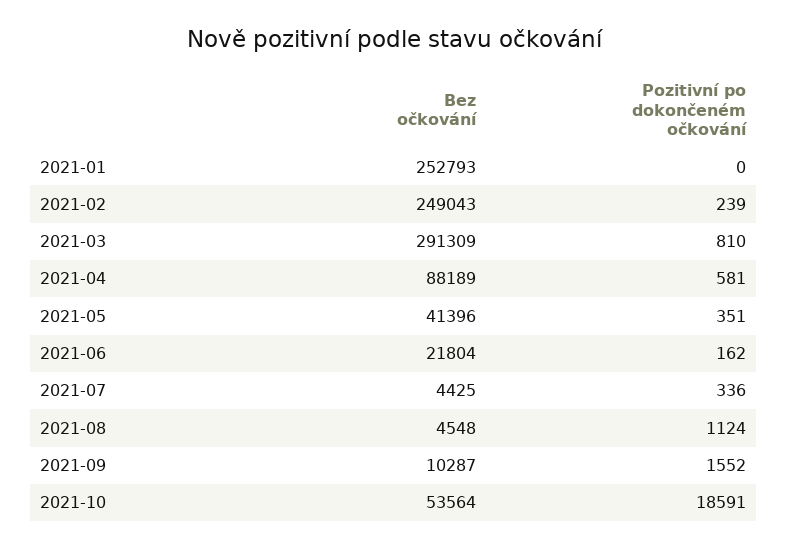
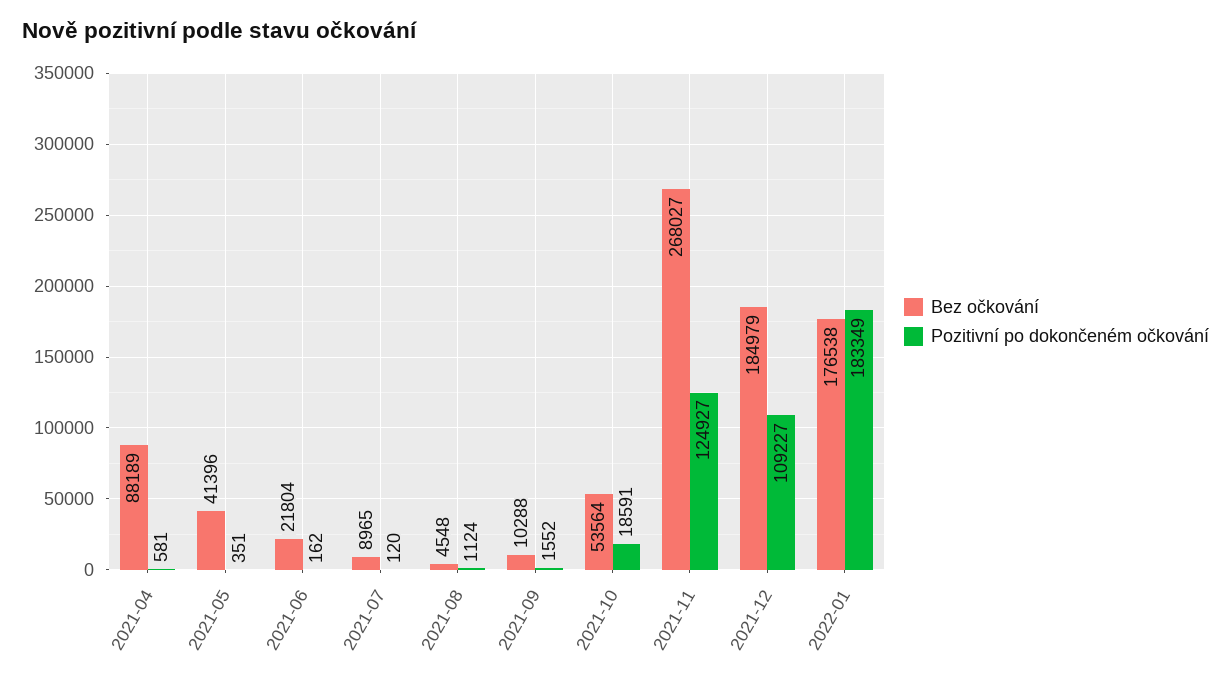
Bez očkování, 2021-01: 252793 -> none
Pozitivní po dokončeném očkování, 2021-01: 0 -> none
Bez očkování, 2021-02: 249043 -> none
Pozitivní po dokončeném očkování, 2021-02: 239 -> none
Bez očkování, 2021-03: 291309 -> none
Pozitivní po dokončeném očkování, 2021-03: 810 -> none
Bez očkování, 2021-07: 4425 -> 8965
Pozitivní po dokončeném očkování, 2021-07: 336 -> 120
Bez očkování, 2021-09: 10287 -> 10288
Bez očkování, 2021-11: none -> 268027
Pozitivní po dokončeném očkování, 2021-11: none -> 124927
Bez očkování, 2021-12: none -> 184979
Pozitivní po dokončeném očkování, 2021-12: none -> 109227
Bez očkování, 2022-01: none -> 176538
Pozitivní po dokončeném očkování, 2022-01: none -> 183349

